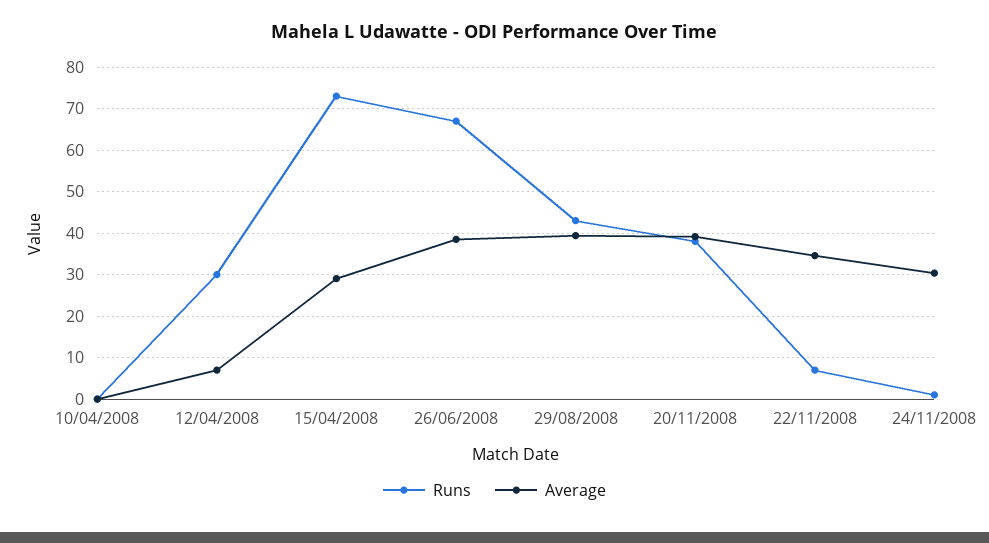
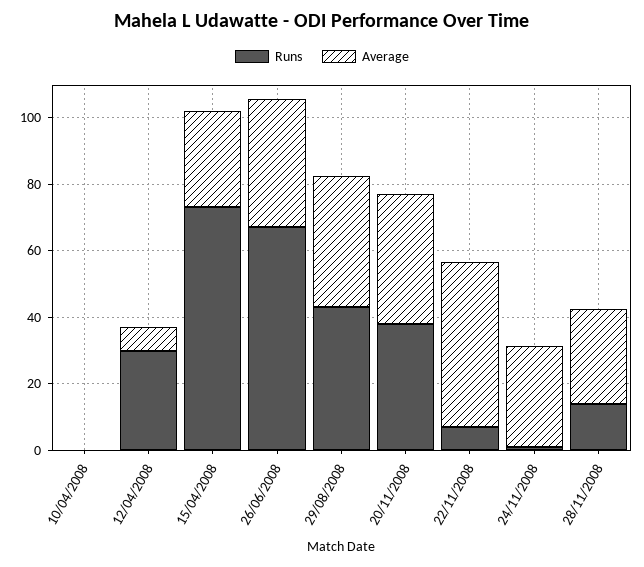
Average, 22/11/2008: 34 -> 50
Runs, 28/11/2008: none -> 15
Average, 28/11/2008: none -> 30

